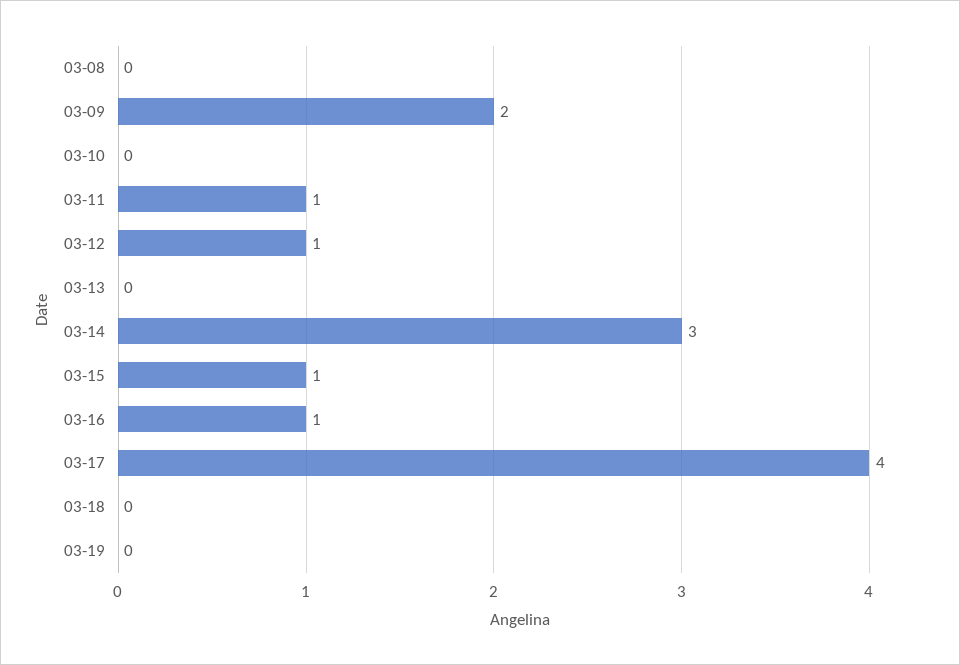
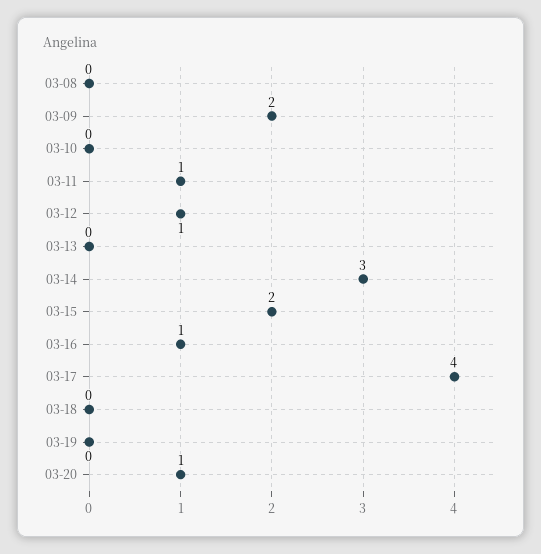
03-15: 1 -> 2
03-20: none -> 1

